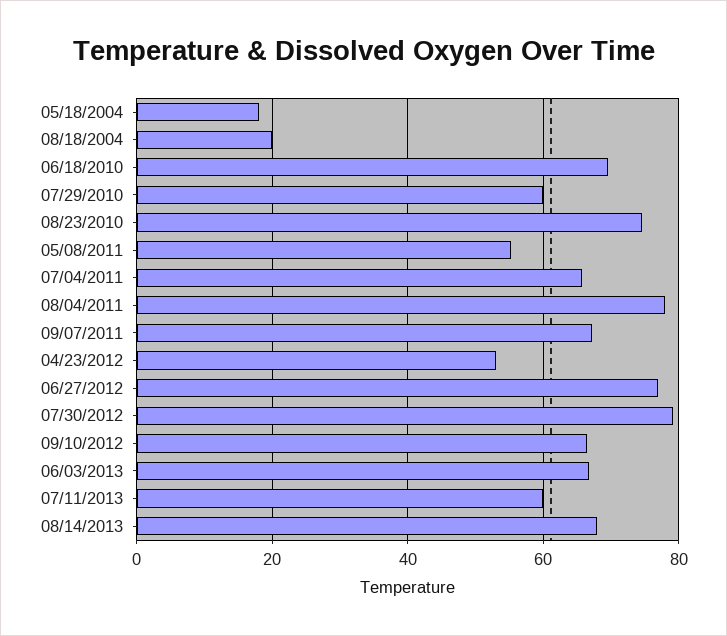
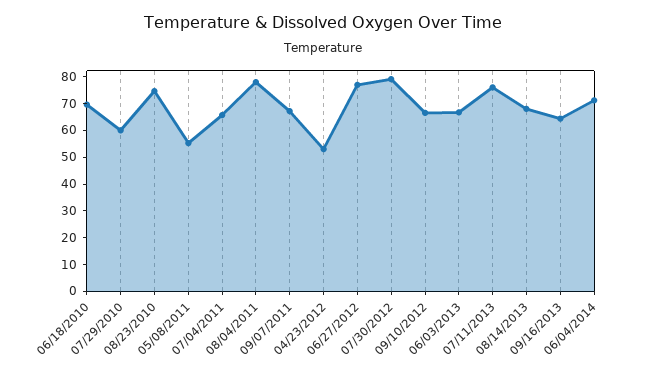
05/18/2004: 18 -> none
08/18/2004: 20 -> none
07/11/2013: 60 -> 75
09/16/2013: none -> 65
06/04/2014: none -> 70

